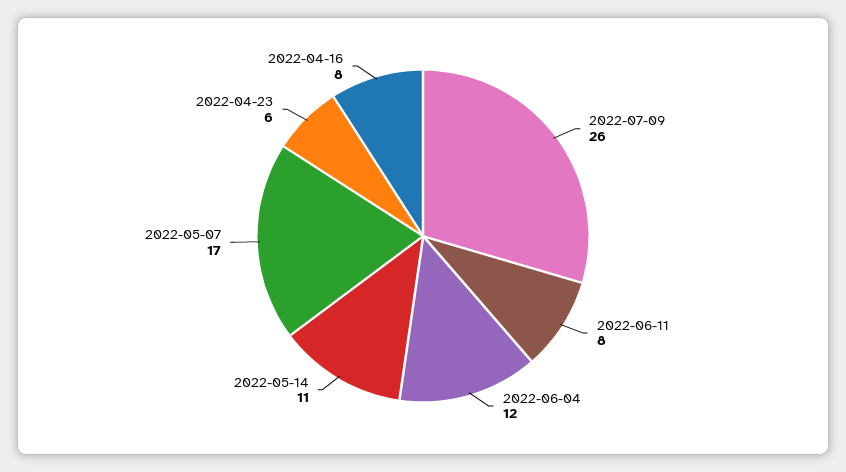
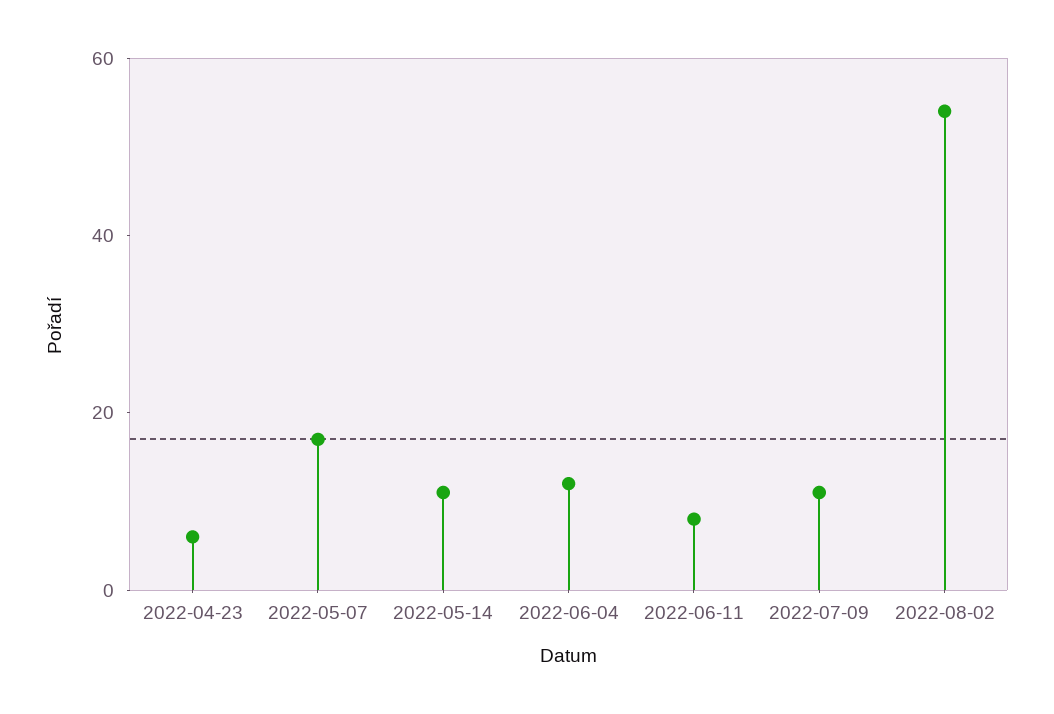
2022-07-09: 26 -> 10
2022-04-16: 8 -> none
2022-08-02: none -> 55

